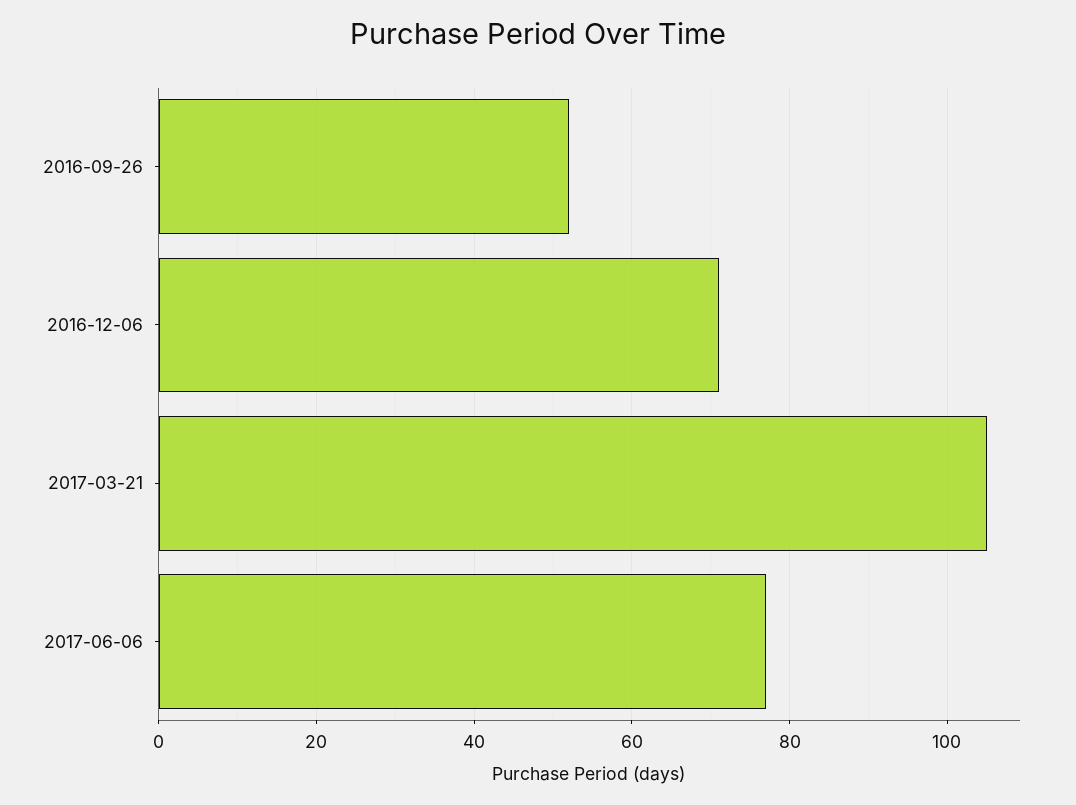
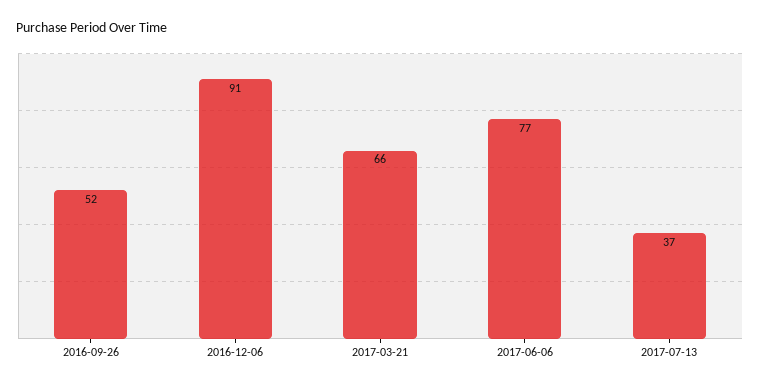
2016-12-06: 70 -> 91
2017-03-21: 105 -> 66
2017-07-13: none -> 37

